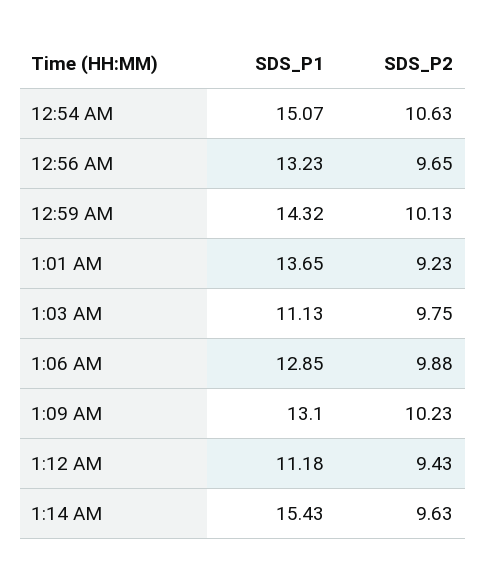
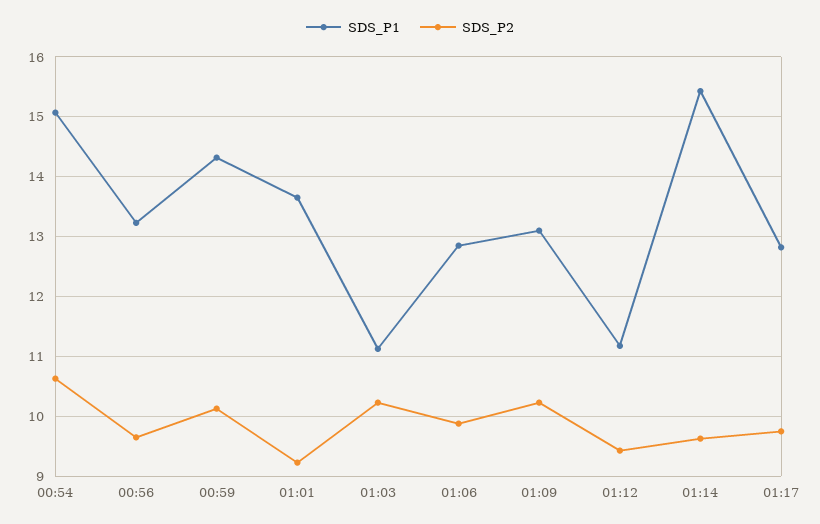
SDS_P2, 1:03 AM: 9.75 -> 10.2
SDS_P1, 01:17: none -> 12.8
SDS_P2, 01:17: none -> 9.8

